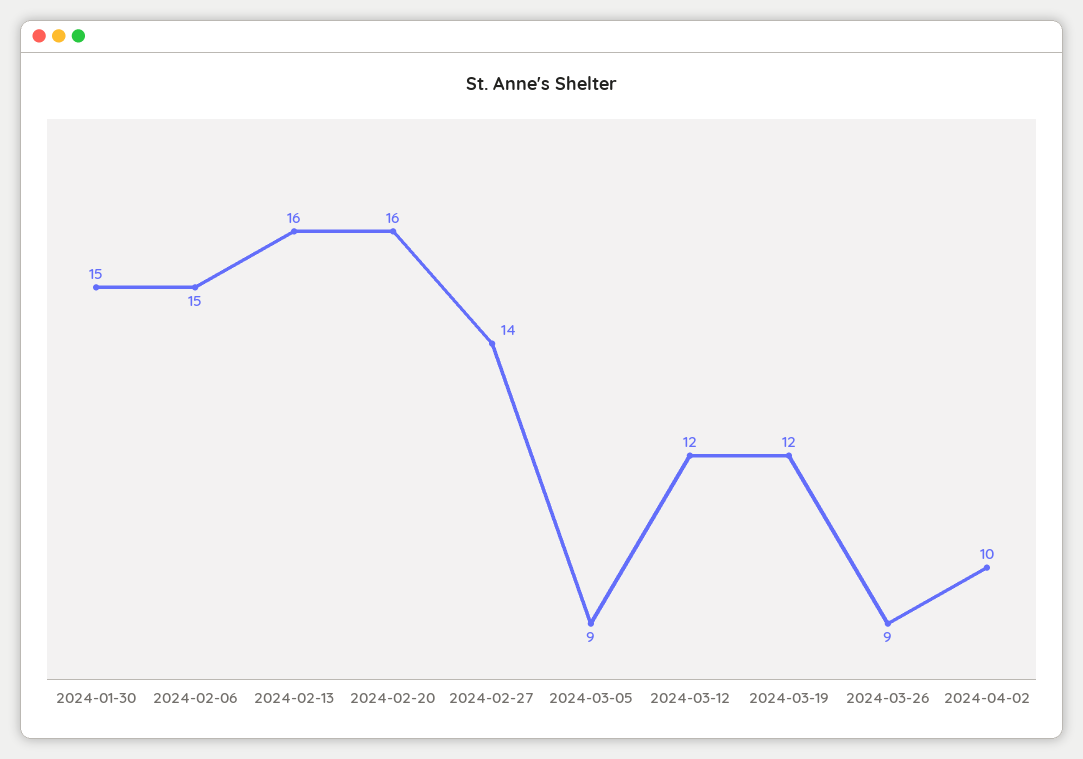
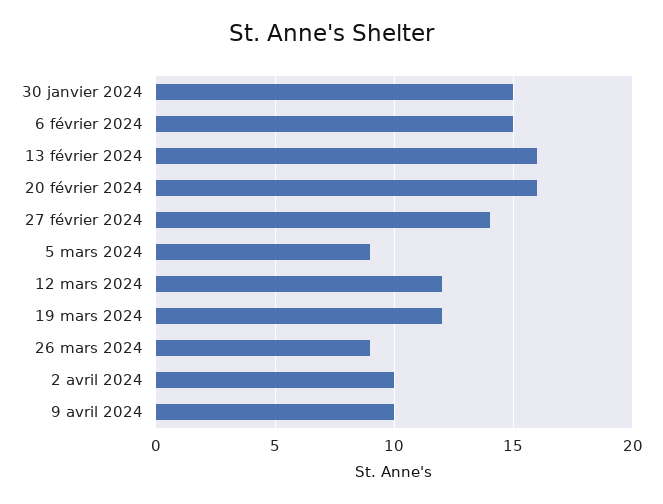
9 avril 2024: none -> 10

